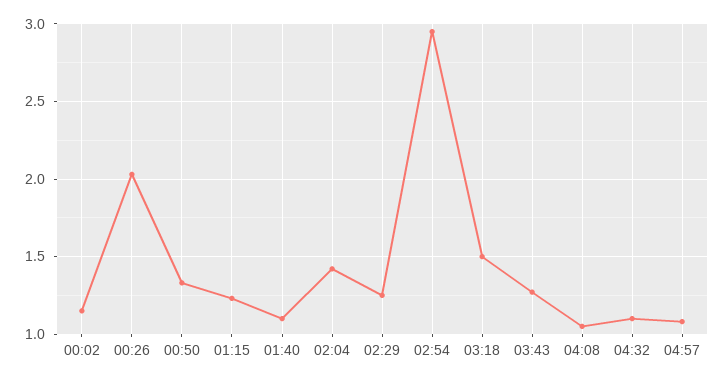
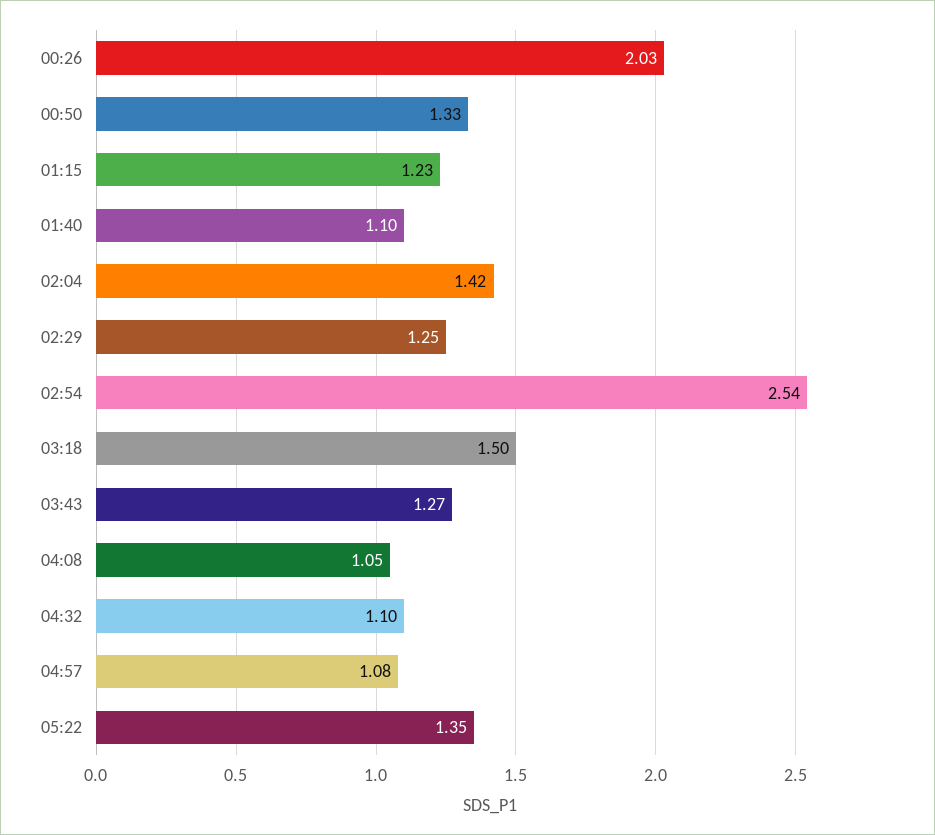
00:02: 1.15 -> none
02:54: 2.95 -> 2.54
05:22: none -> 1.35

